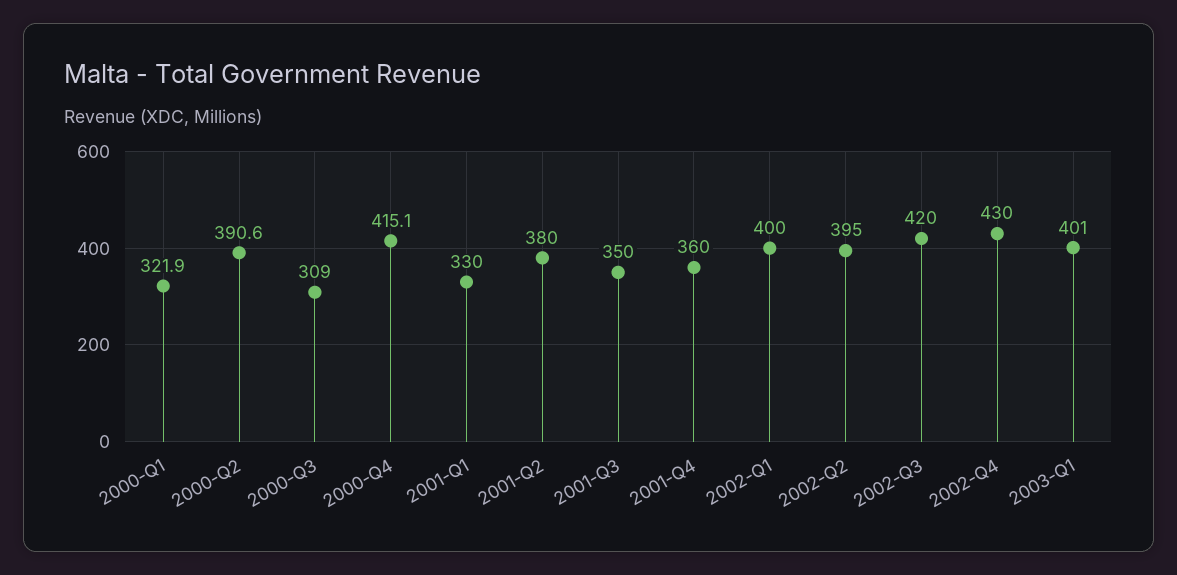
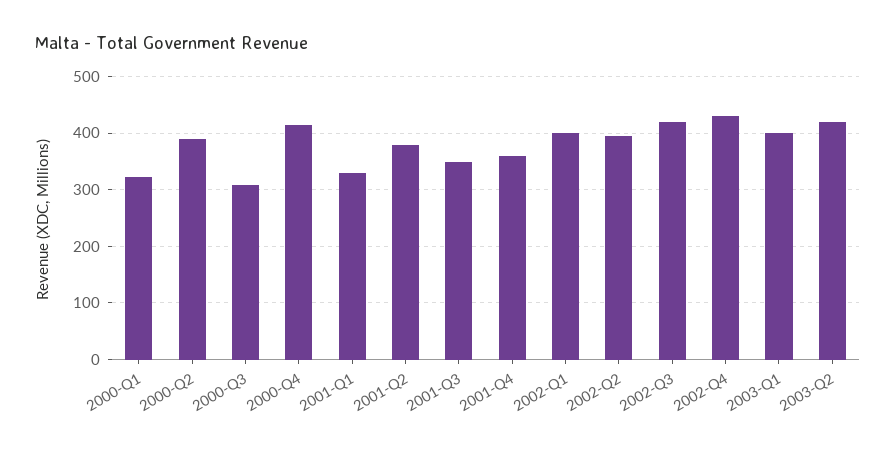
2003-Q2: none -> 420

